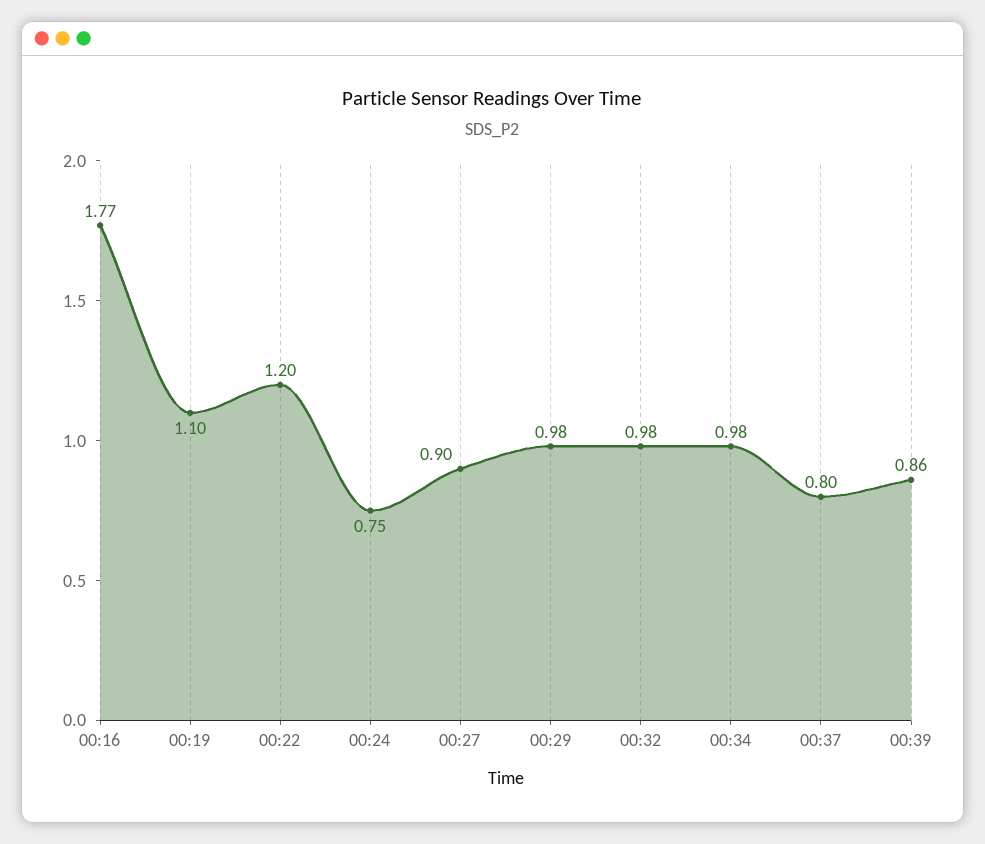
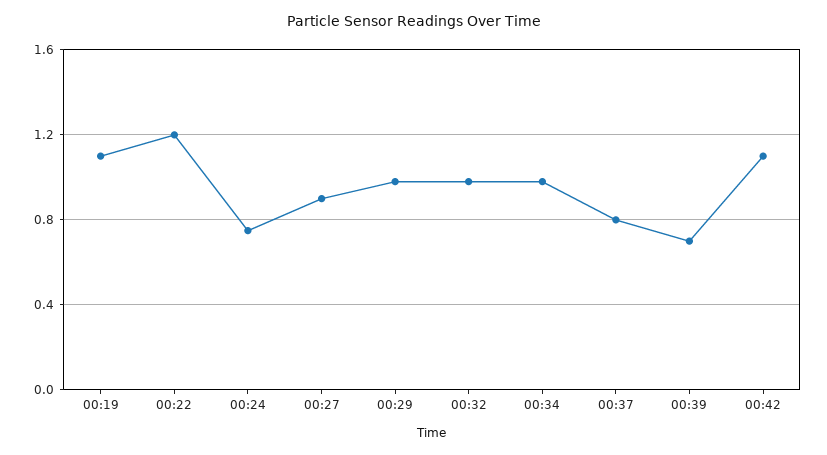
00:16: 1.77 -> none
00:39: 0.86 -> 0.7
00:42: none -> 1.1

